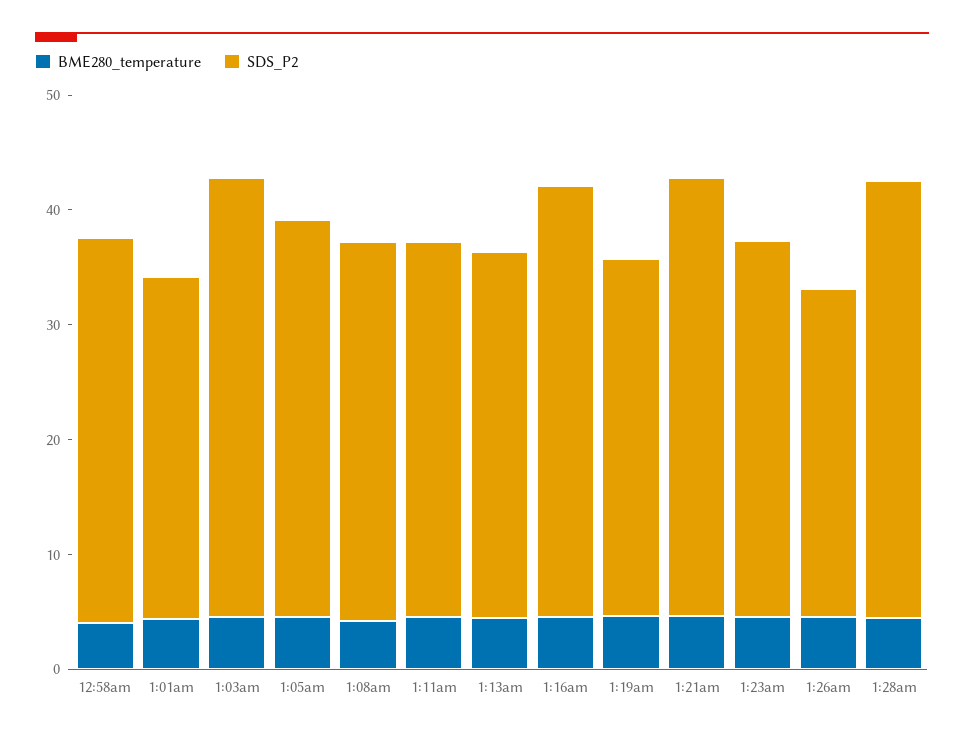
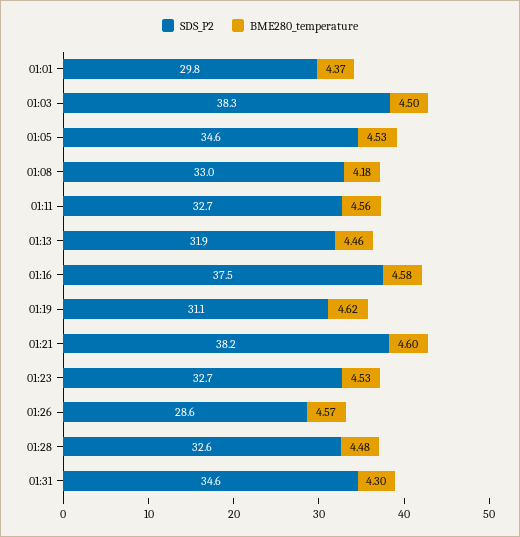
BME280_temperature, 12:58am: 4 -> none
SDS_P2, 12:58am: 34 -> none
SDS_P2, 1:28am: 38 -> 32.6
SDS_P2, 01:31: none -> 34.6
BME280_temperature, 01:31: none -> 4.3

